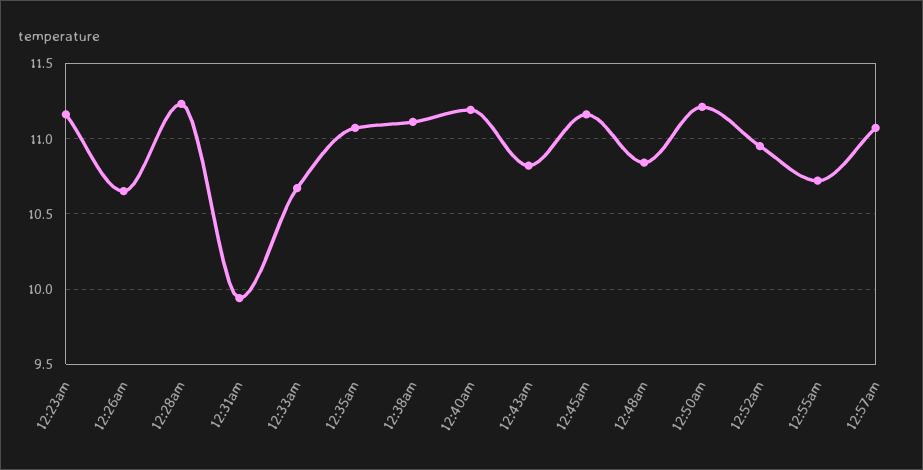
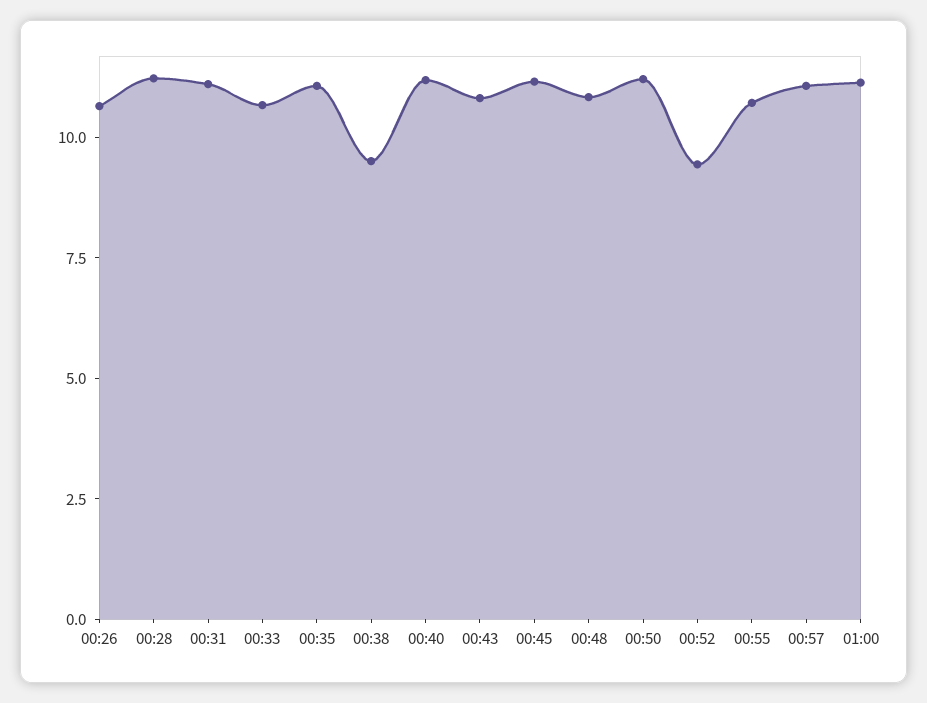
12:23am: 11.15 -> none
12:31am: 9.95 -> 11
12:38am: 11.1 -> 9.5
12:52am: 10.95 -> 9.5
01:00: none -> 11

